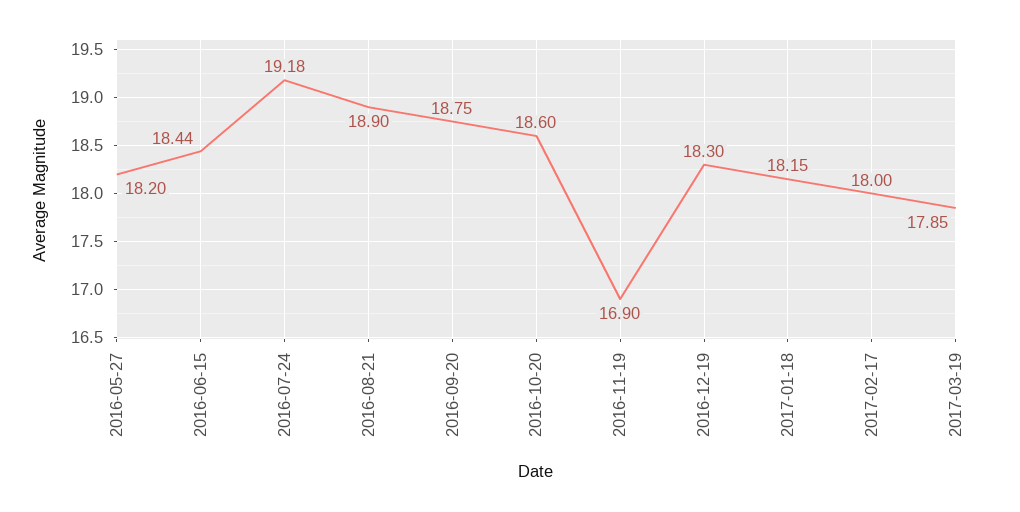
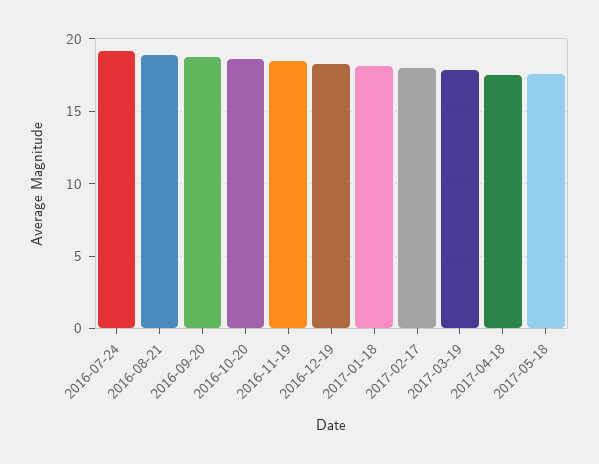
2016-05-27: 18.2 -> none
2016-06-15: 18.44 -> none
2016-11-19: 16.9 -> 18.5
2017-04-18: none -> 17.5
2017-05-18: none -> 17.5

